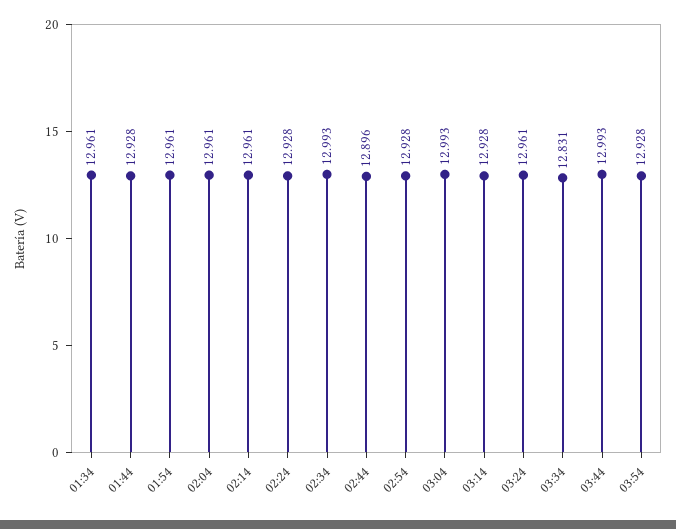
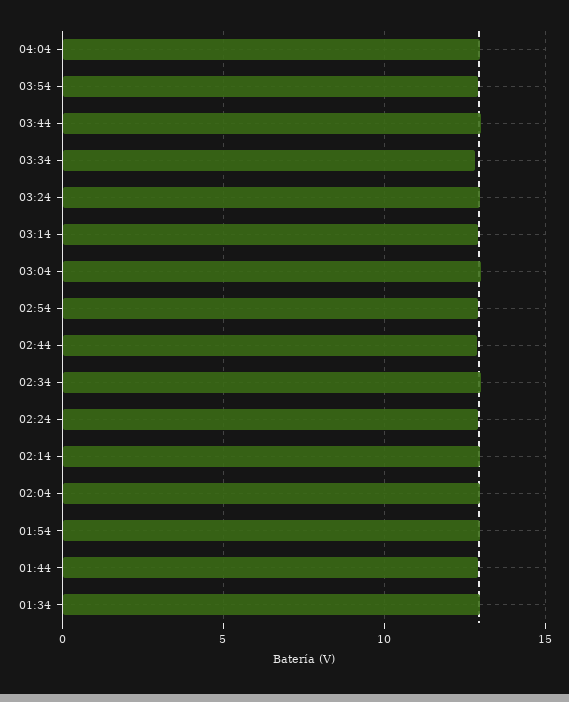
04:04: none -> 13

